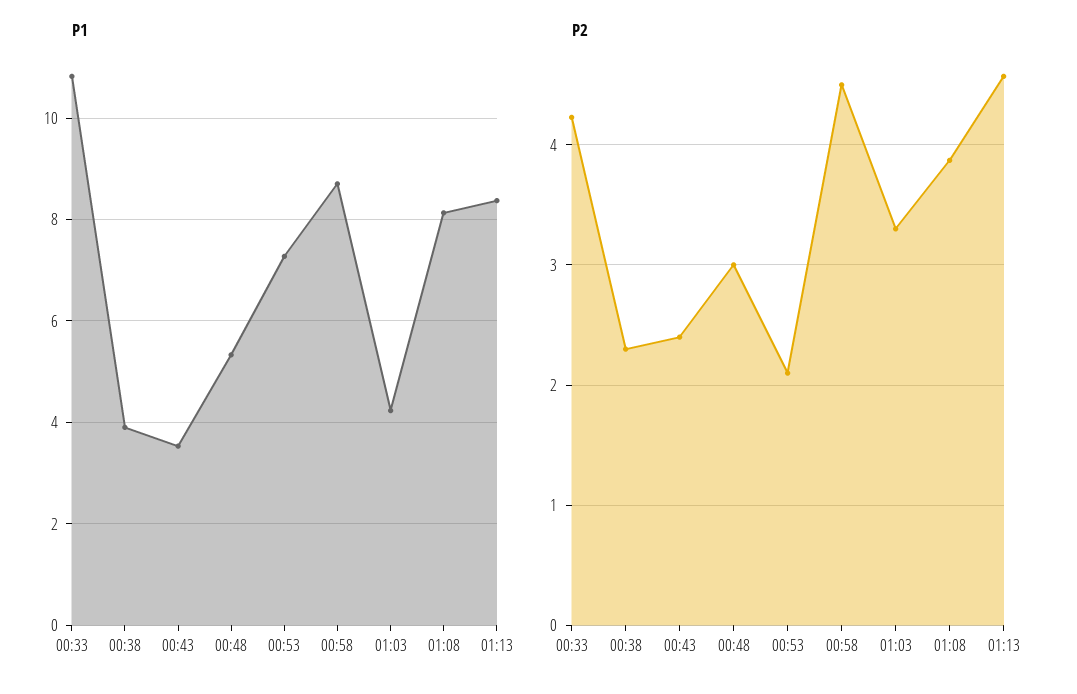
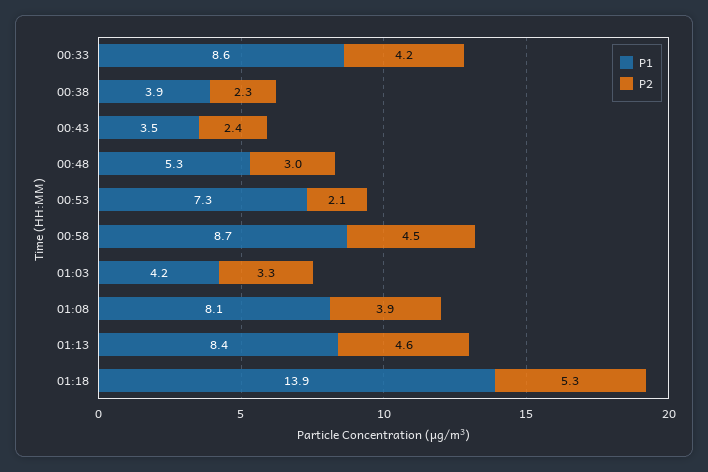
P1, 00:33: 10.8 -> 8.6
P1, 01:18: none -> 13.9
P2, 01:18: none -> 5.3

